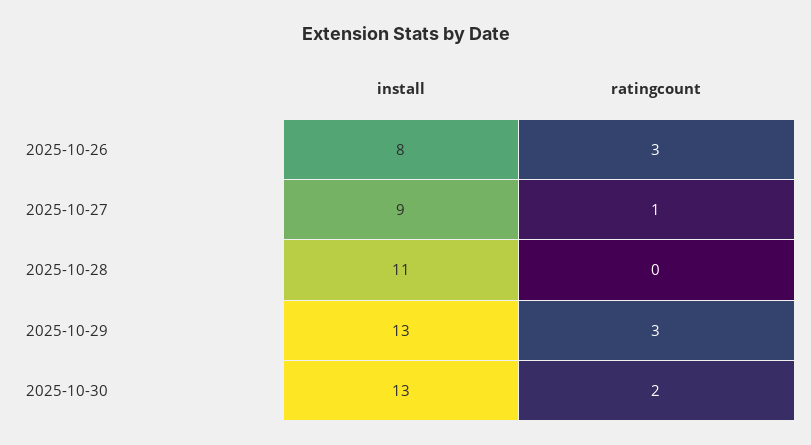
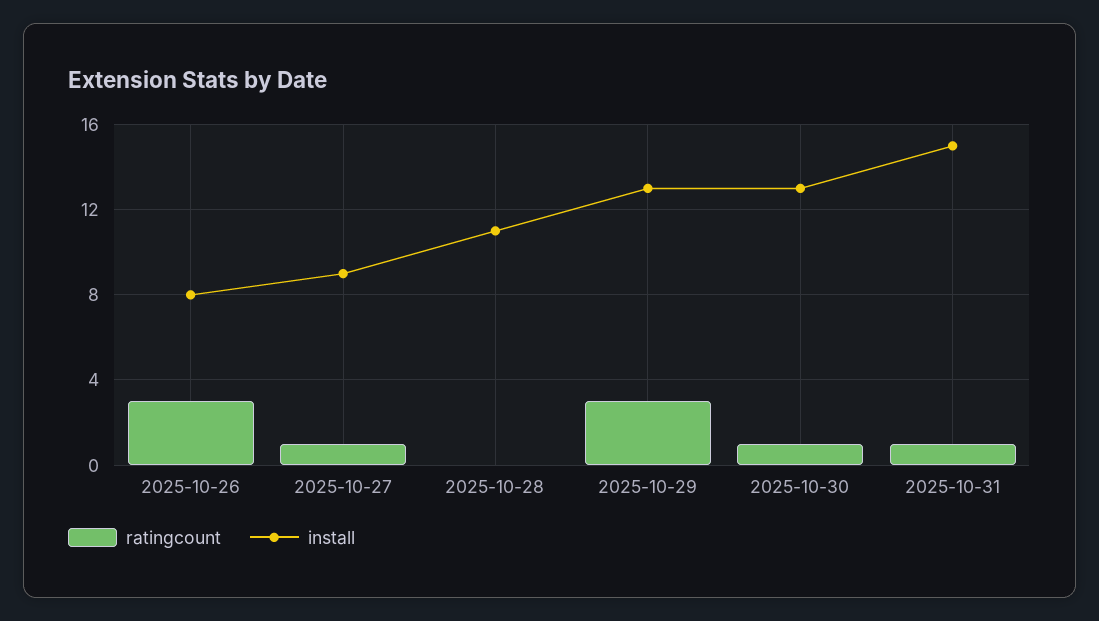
ratingcount, 2025-10-30: 2 -> 1
ratingcount, 2025-10-31: none -> 1
install, 2025-10-31: none -> 15

